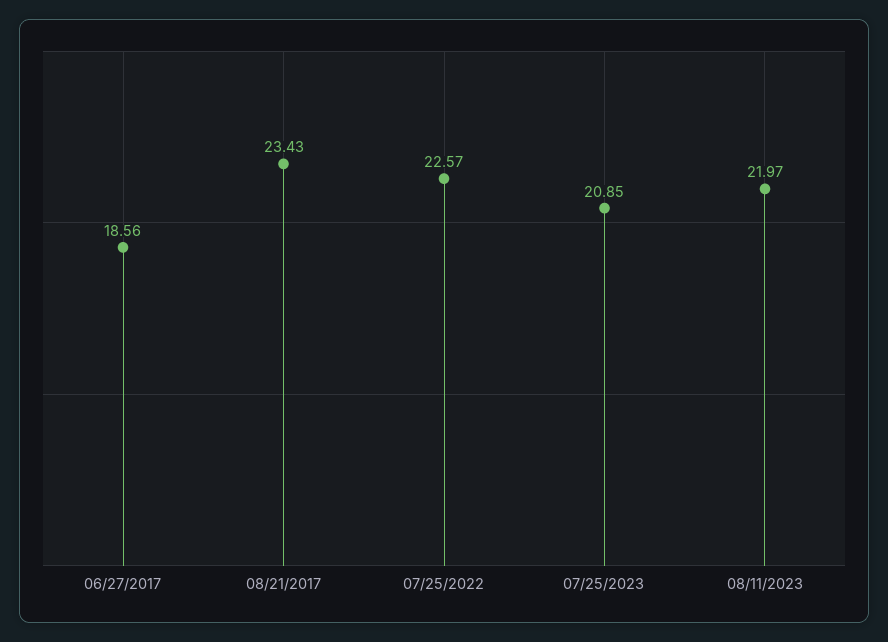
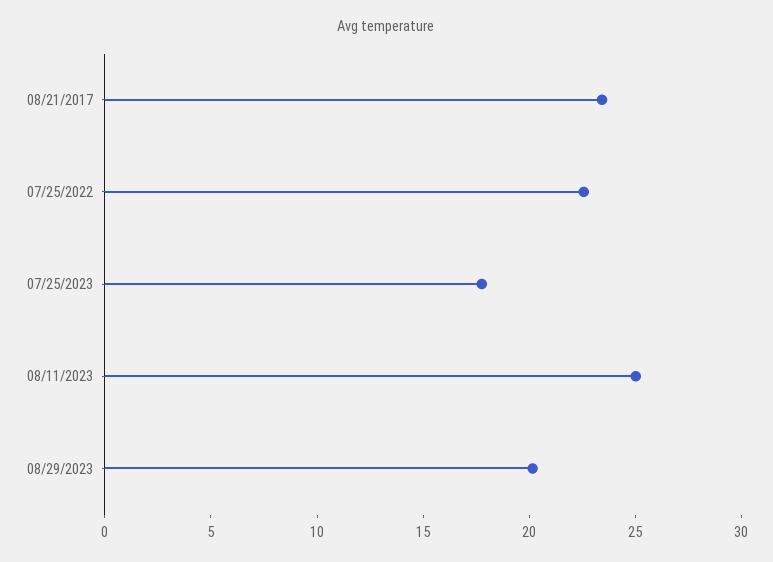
06/27/2017: 18.56 -> none
07/25/2023: 20.85 -> 18
08/11/2023: 21.97 -> 25
08/29/2023: none -> 20

